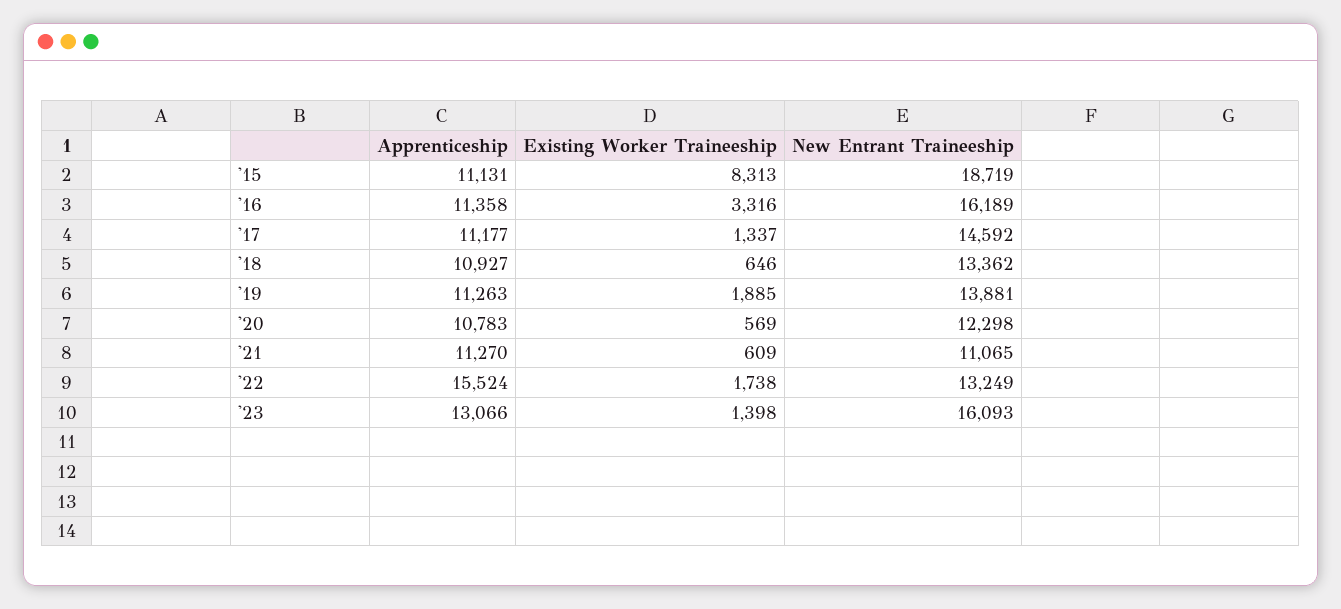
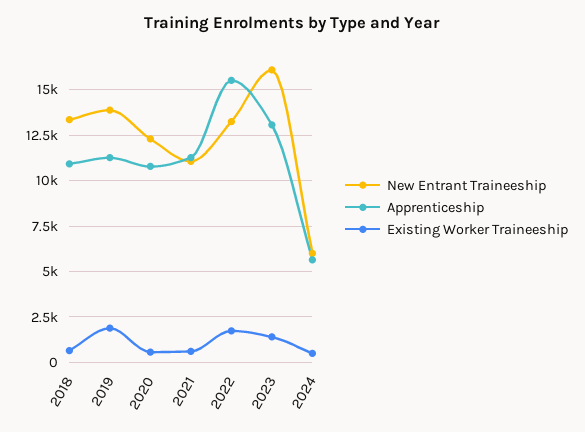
Apprenticeship, '15: 11131 -> none
Existing Worker Traineeship, '15: 8313 -> none
New Entrant Traineeship, '15: 18719 -> none
Apprenticeship, '16: 11358 -> none
Existing Worker Traineeship, '16: 3316 -> none
New Entrant Traineeship, '16: 16189 -> none
Apprenticeship, '17: 11177 -> none
Existing Worker Traineeship, '17: 1337 -> none
New Entrant Traineeship, '17: 14592 -> none
New Entrant Traineeship, 2024: none -> 6000
Apprenticeship, 2024: none -> 5500
Existing Worker Traineeship, 2024: none -> 500

